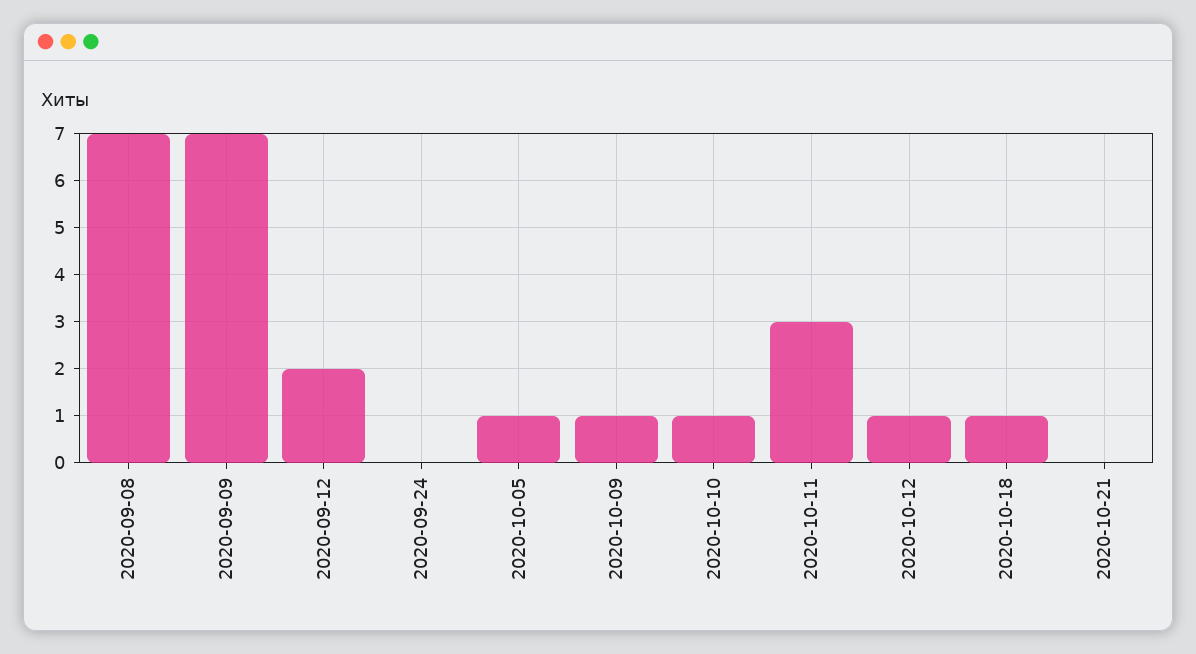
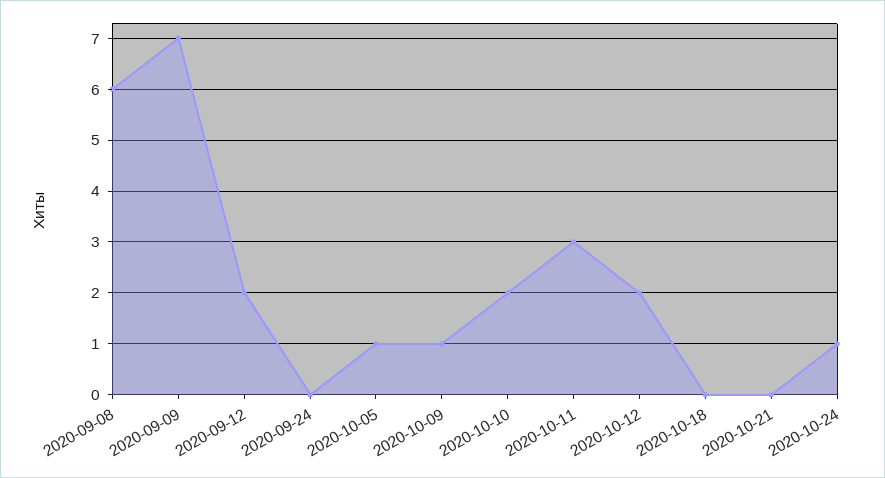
2020-09-08: 7 -> 6
2020-10-10: 1 -> 2
2020-10-12: 1 -> 2
2020-10-18: 1 -> 0
2020-10-24: none -> 1

